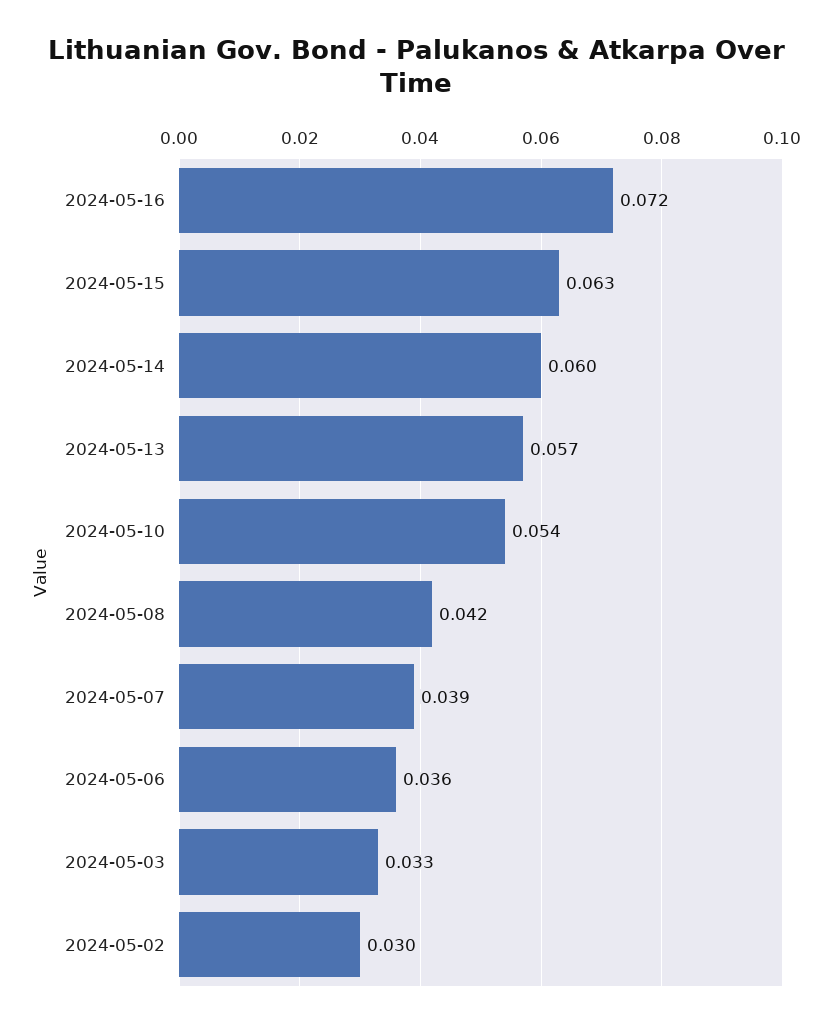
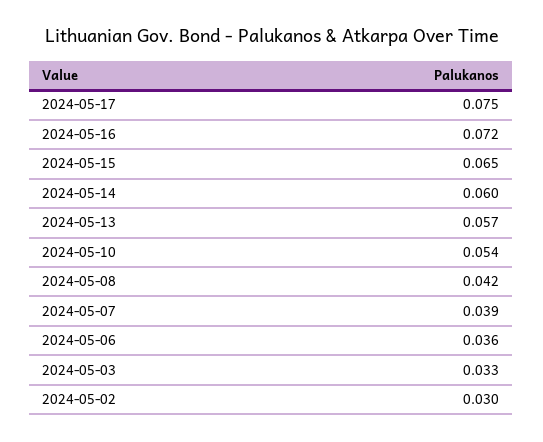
2024-05-15: 0.063 -> 0.065
2024-05-17: none -> 0.075

